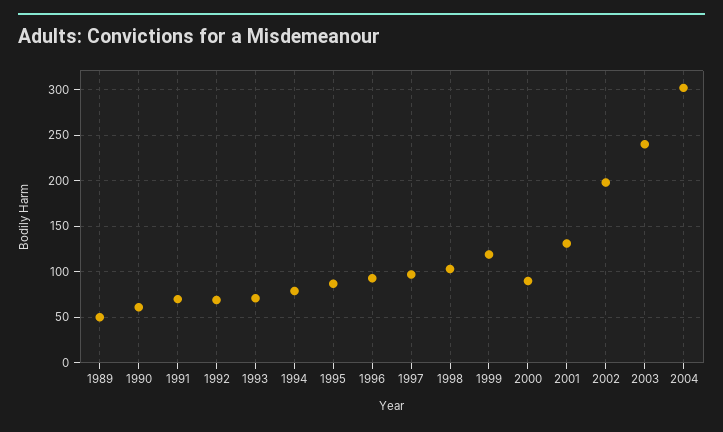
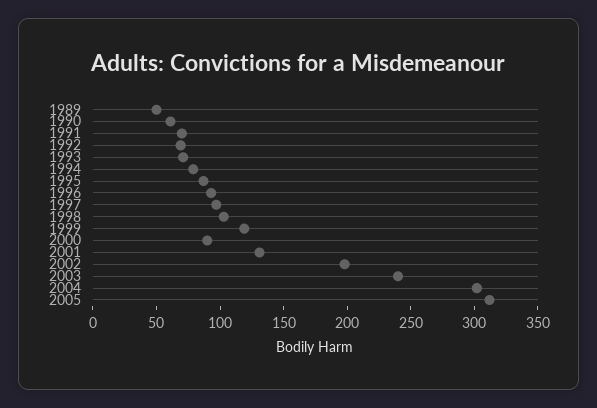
2005: none -> 310

